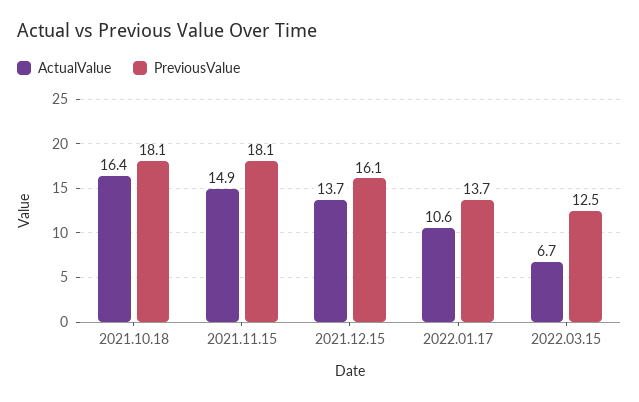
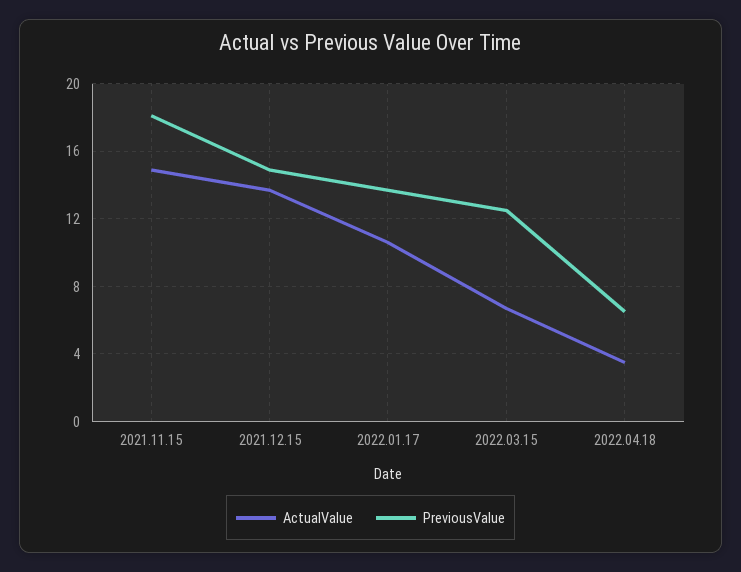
ActualValue, 2021.10.18: 16.4 -> none
PreviousValue, 2021.10.18: 18.1 -> none
PreviousValue, 2021.12.15: 16.1 -> 15
ActualValue, 2022.04.18: none -> 3.5
PreviousValue, 2022.04.18: none -> 6.5

